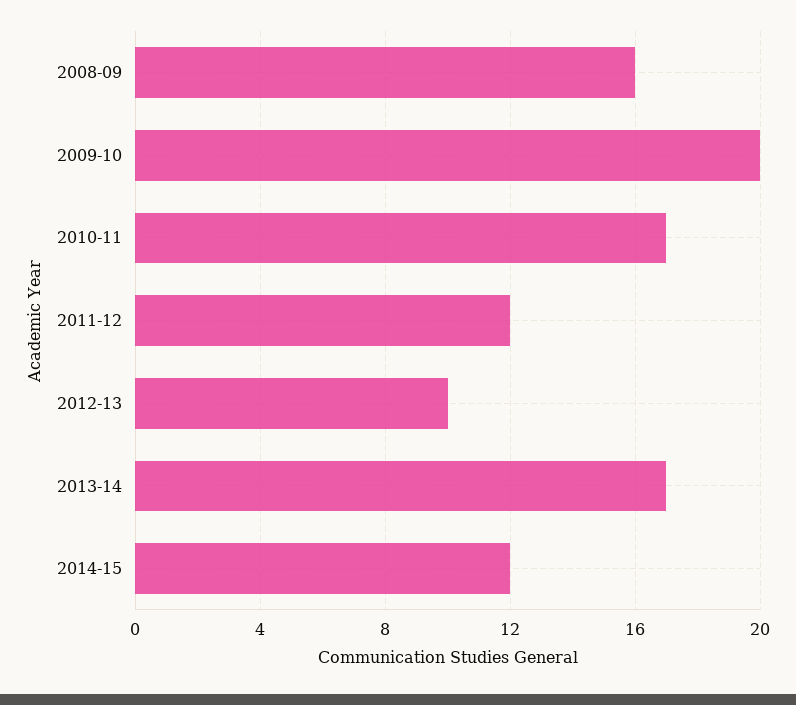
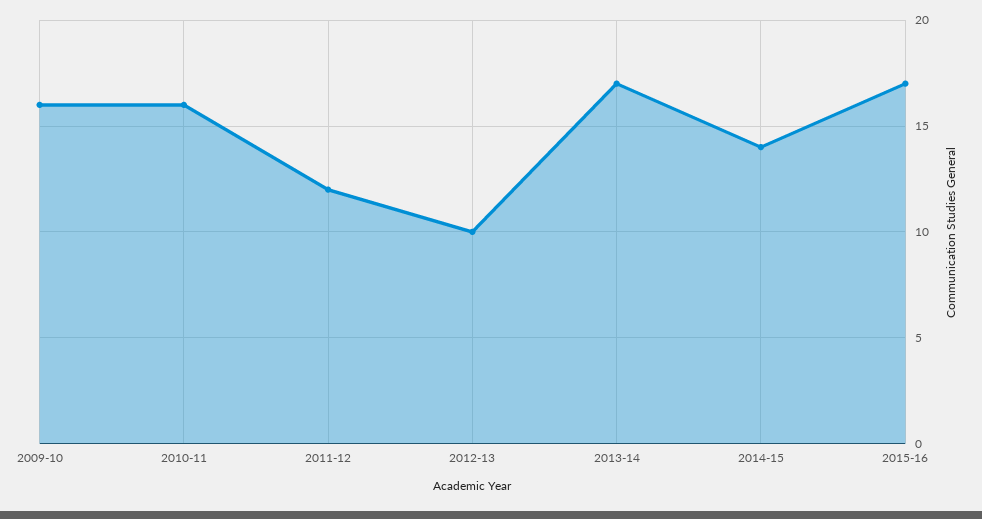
2008-09: 16 -> none
2009-10: 20 -> 16
2010-11: 17 -> 16
2014-15: 12 -> 14
2015-16: none -> 17

